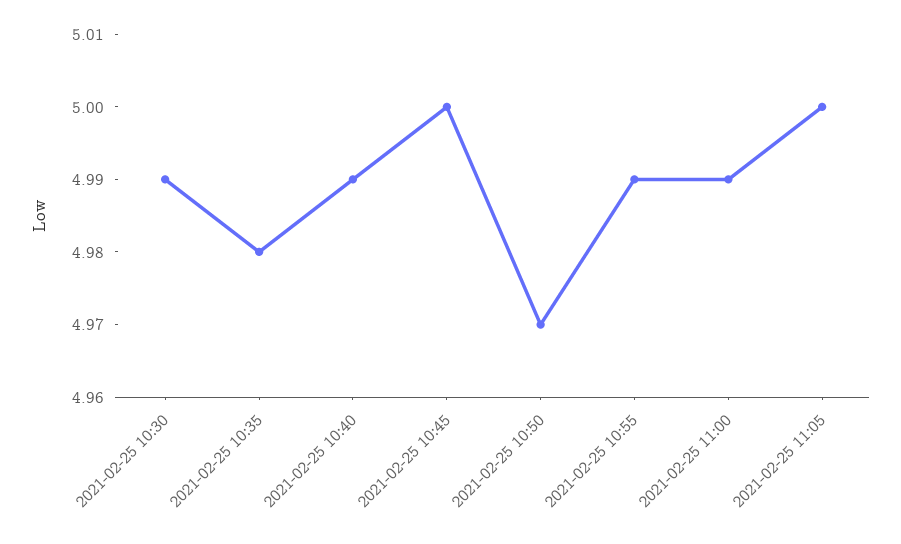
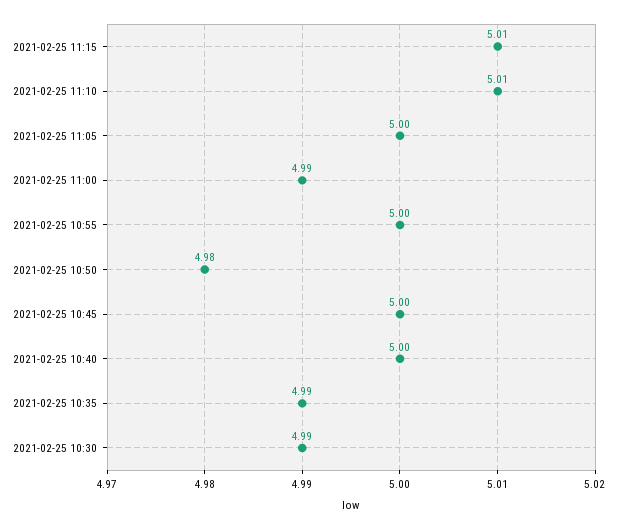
2021-02-25 10:35: 4.98 -> 4.99
2021-02-25 10:40: 4.99 -> 5
2021-02-25 10:50: 4.97 -> 4.98
2021-02-25 10:55: 4.99 -> 5
2021-02-25 11:15: none -> 5.01
2021-02-25 11:10: none -> 5.01

